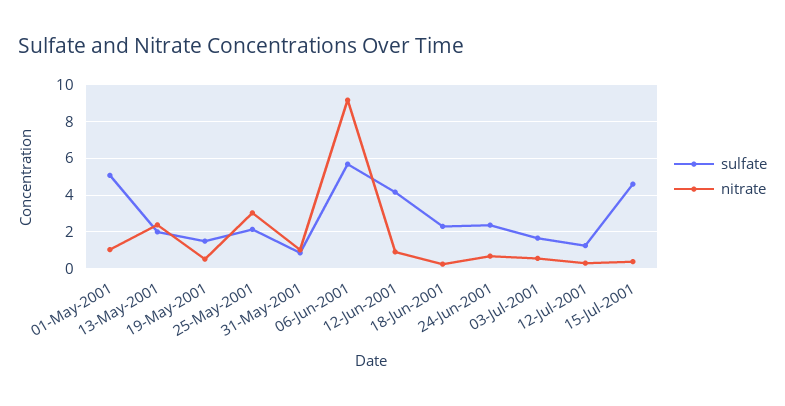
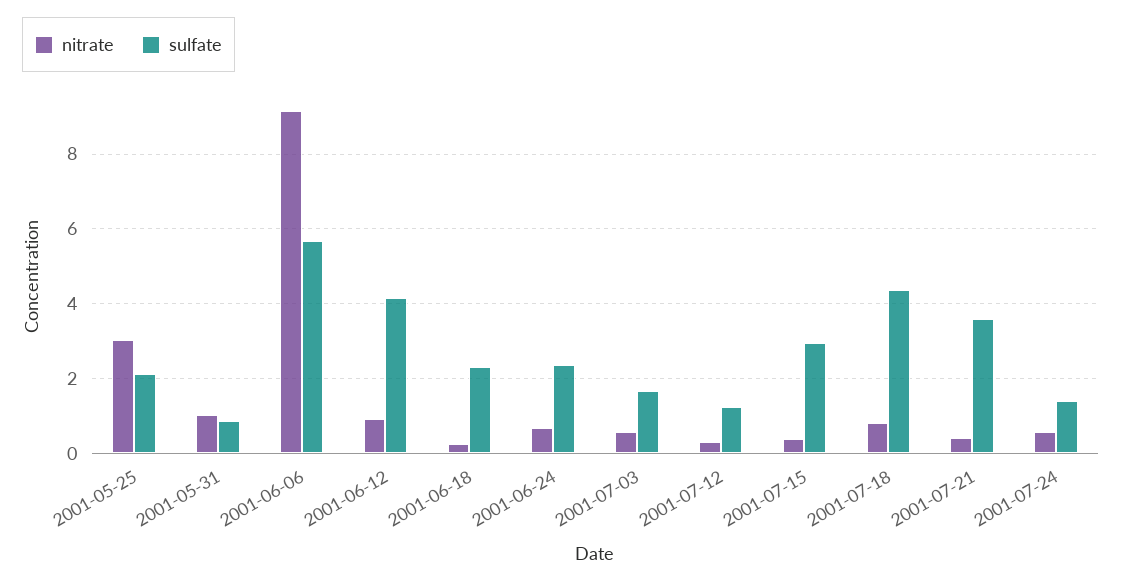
sulfate, 01-May-2001: 5 -> none
nitrate, 01-May-2001: 1 -> none
sulfate, 13-May-2001: 2 -> none
nitrate, 13-May-2001: 2.5 -> none
sulfate, 19-May-2001: 1.5 -> none
nitrate, 19-May-2001: 0.5 -> none
sulfate, 15-Jul-2001: 4.5 -> 3
nitrate, 2001-07-18: none -> 0.8
sulfate, 2001-07-18: none -> 4.4
nitrate, 2001-07-21: none -> 0.4
sulfate, 2001-07-21: none -> 3.6
nitrate, 2001-07-24: none -> 0.6
sulfate, 2001-07-24: none -> 1.4

